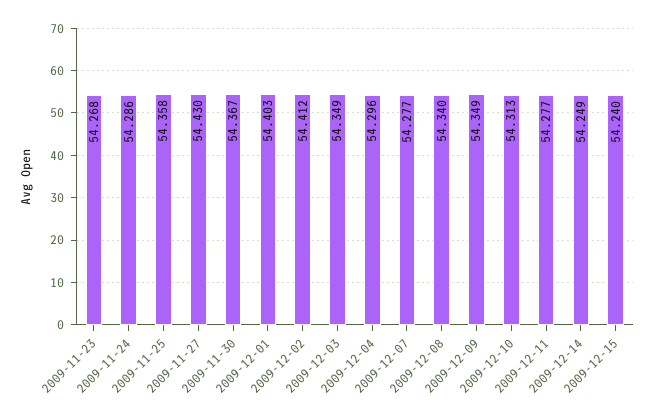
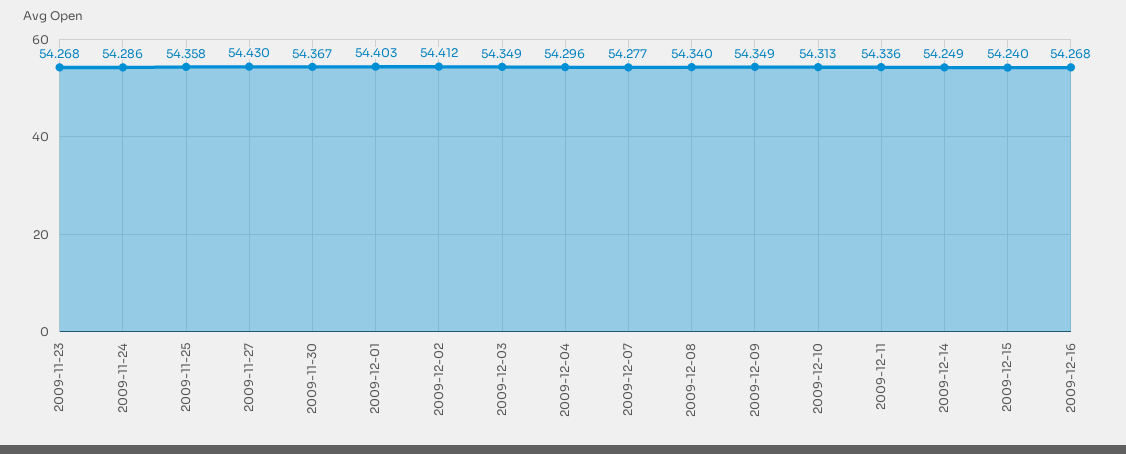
2009-12-11: 54.277 -> 54.336
2009-12-16: none -> 54.268

